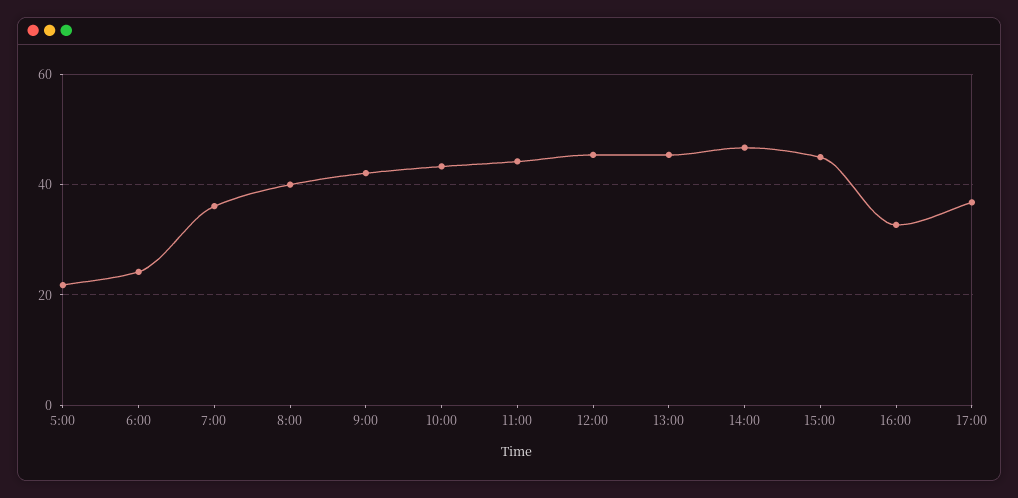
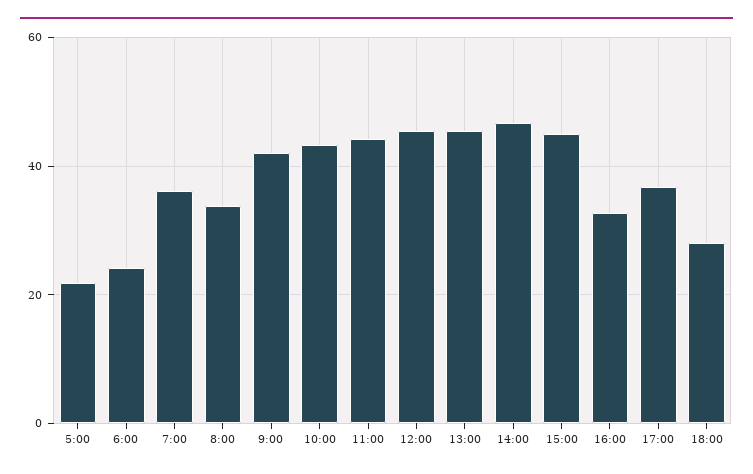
8:00: 40 -> 34
18:00: none -> 28

